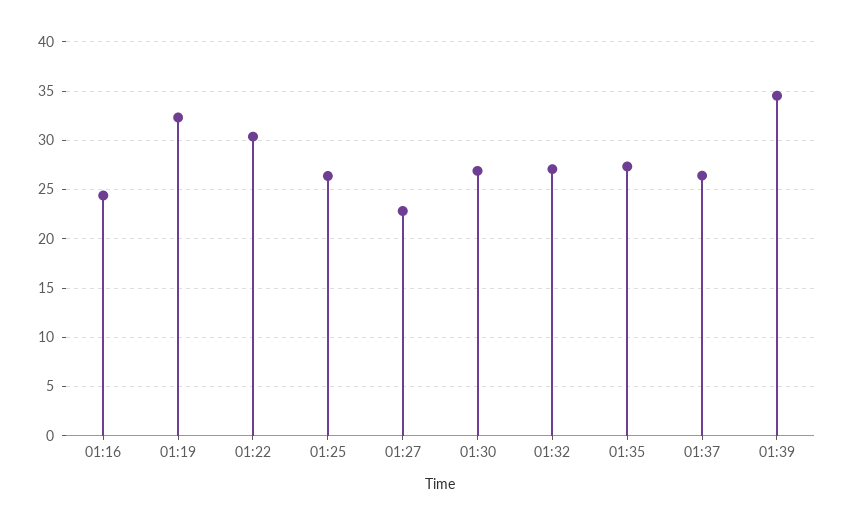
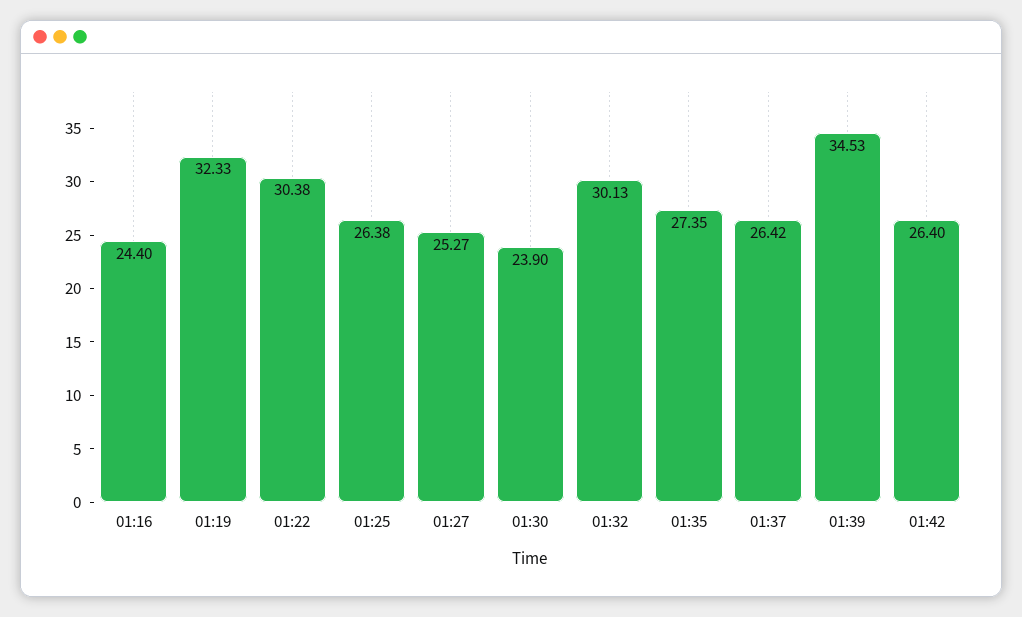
01:27: 23 -> 25.27
01:30: 27 -> 23.9
01:32: 27 -> 30.13
01:42: none -> 26.4

